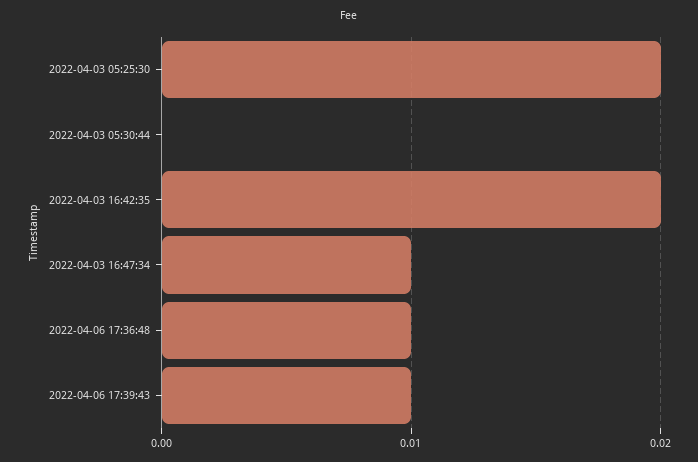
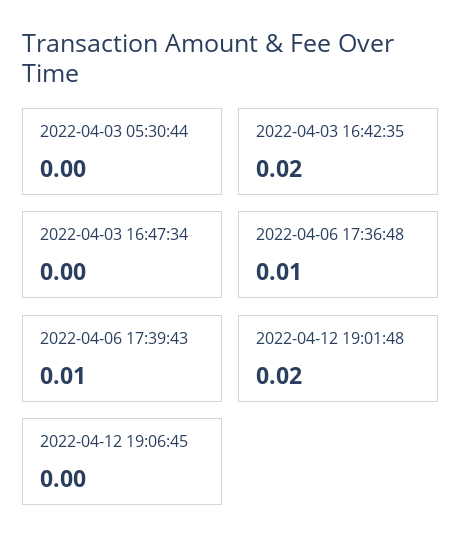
2022-04-03 05:25:30: 0.02 -> none
2022-04-03 16:47:34: 0.01 -> 0
2022-04-12 19:01:48: none -> 0.02
2022-04-12 19:06:45: none -> 0

